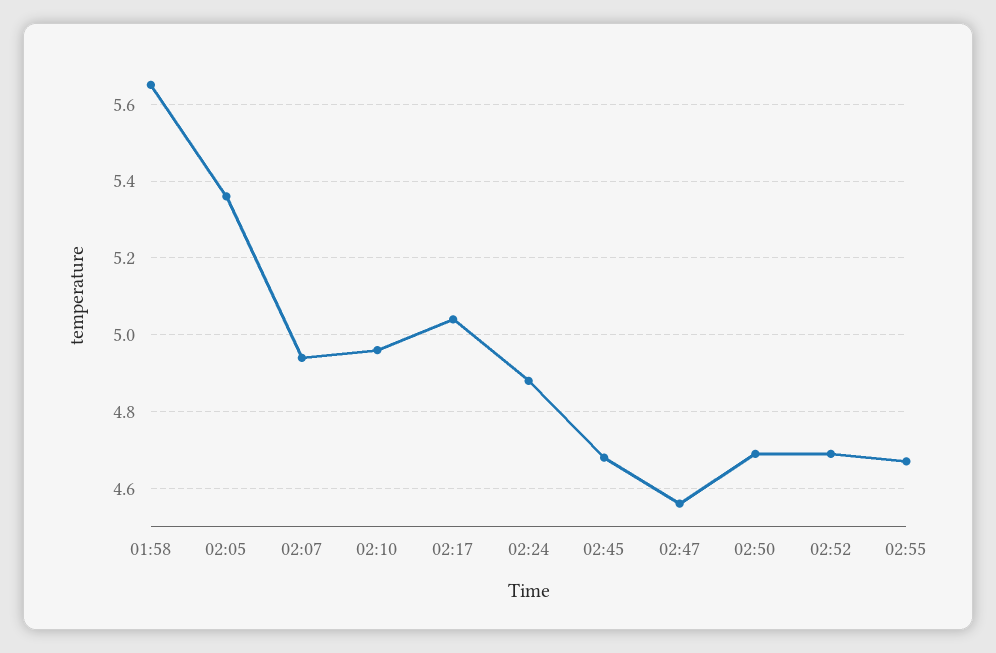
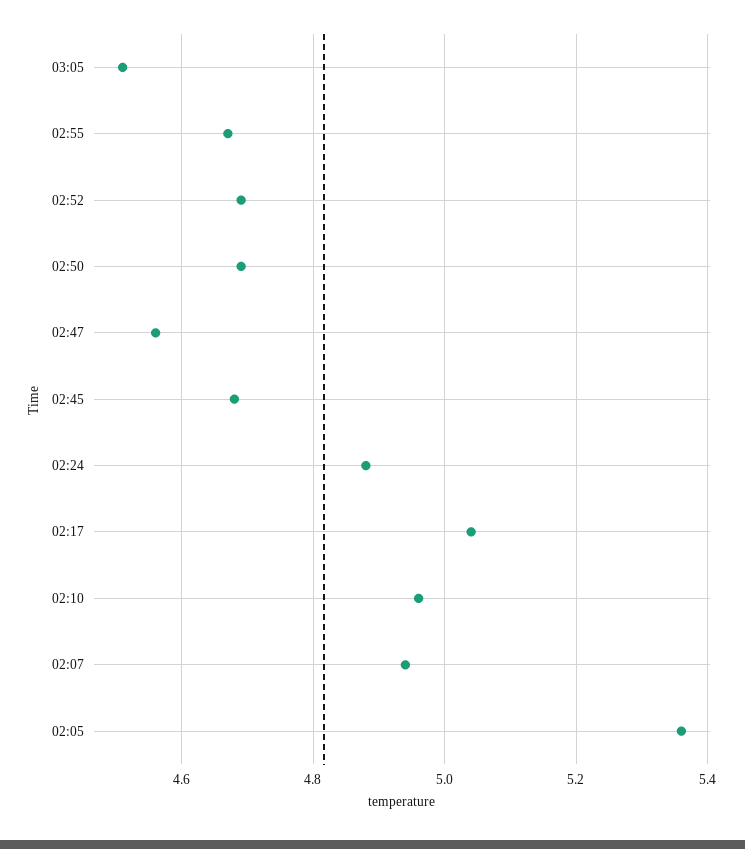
01:58: 5.65 -> none
03:05: none -> 4.5

